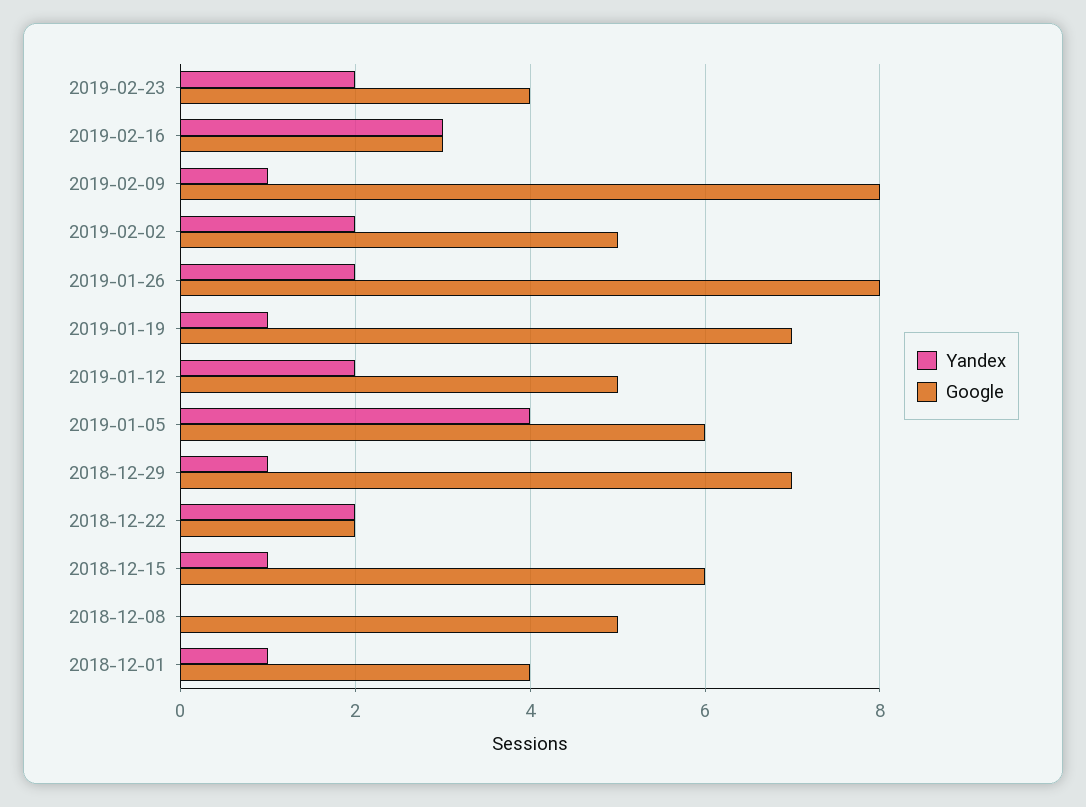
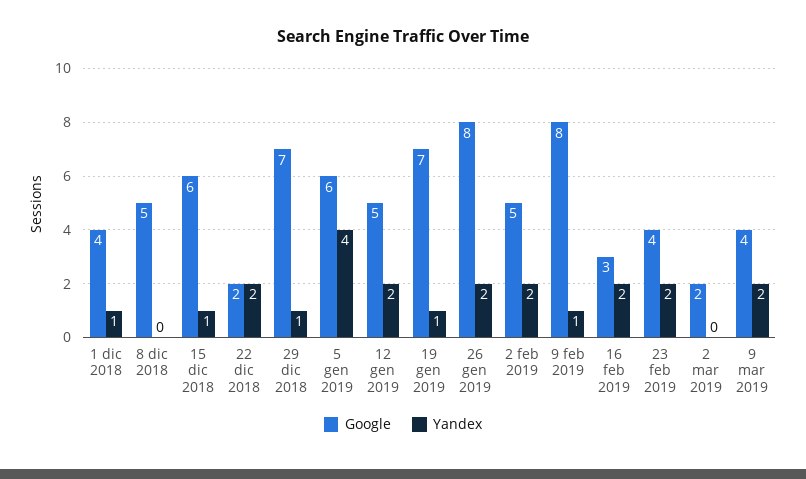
Yandex, 2019-02-16: 3 -> 2
Google, 2 mar 2019: none -> 2
Yandex, 2 mar 2019: none -> 0
Google, 9 mar 2019: none -> 4
Yandex, 9 mar 2019: none -> 2

